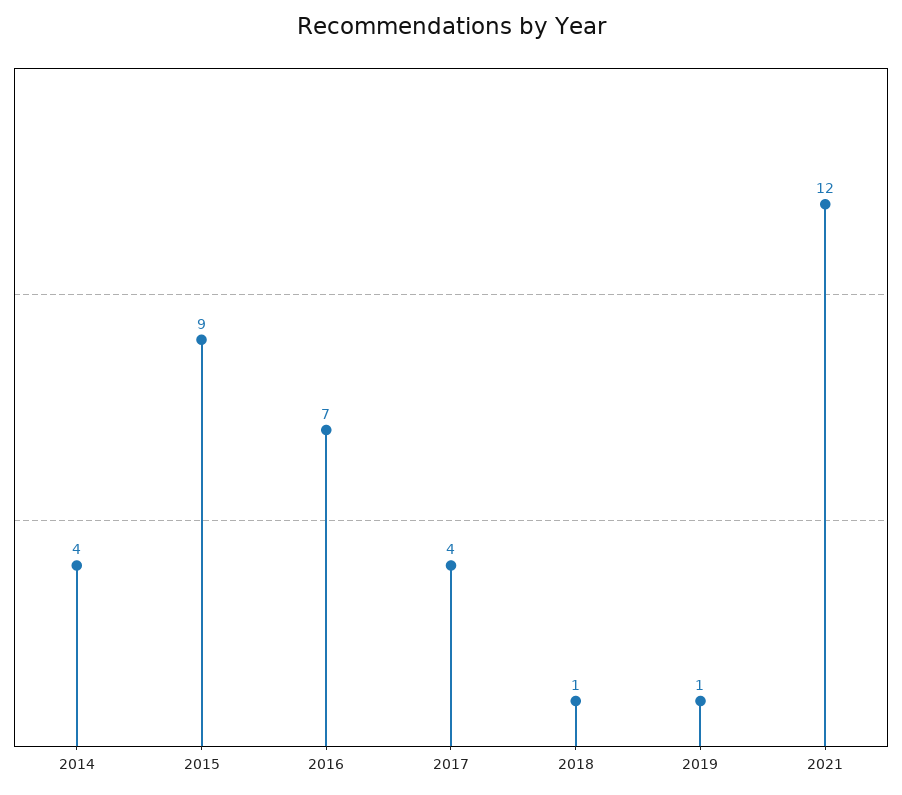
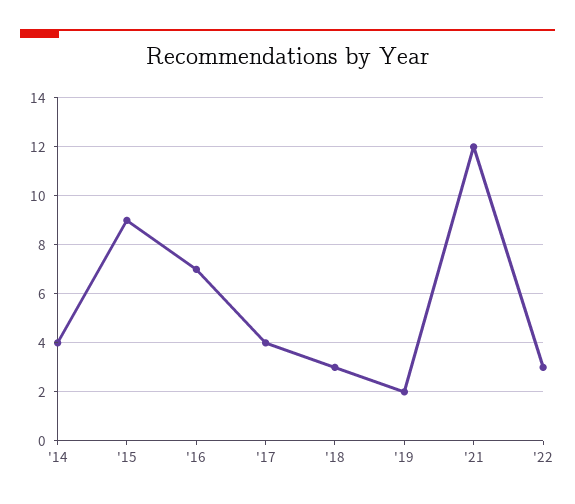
2018: 1 -> 3
2019: 1 -> 2
'22: none -> 3

